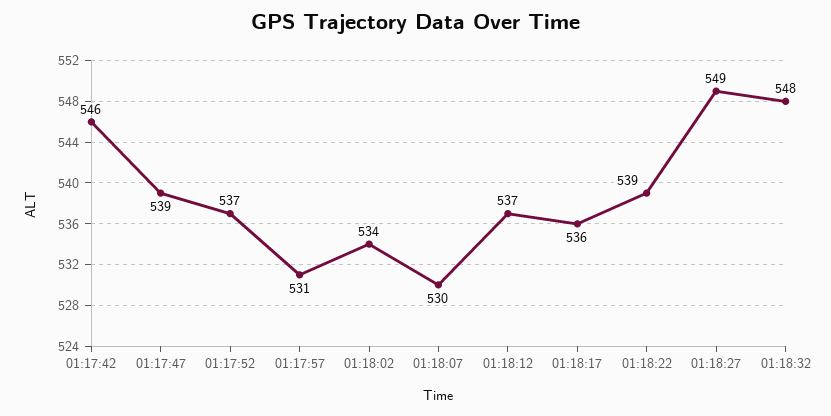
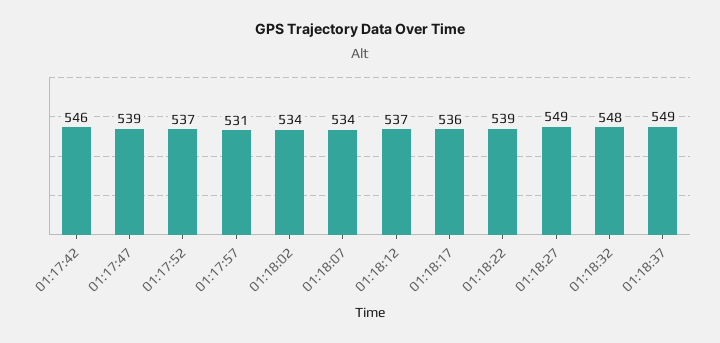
01:18:07: 530 -> 534
01:18:37: none -> 549

